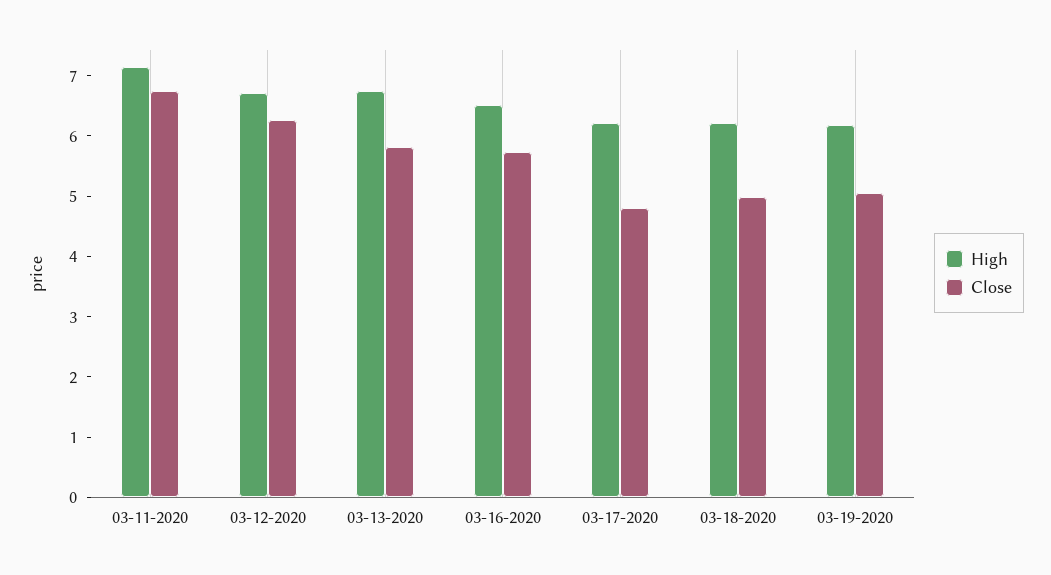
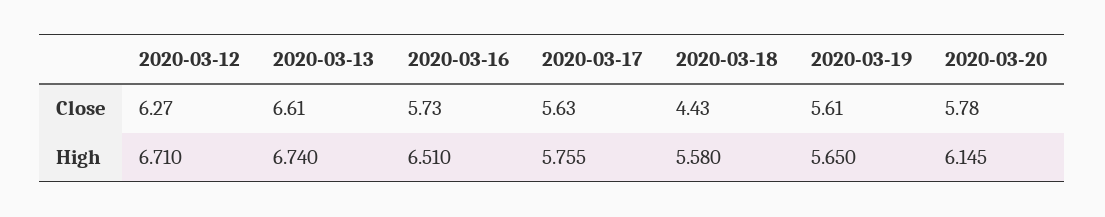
High, 03-11-2020: 7.2 -> none
Close, 03-11-2020: 6.8 -> none
Close, 03-13-2020: 5.8 -> 6.61
High, 03-17-2020: 6.2 -> 5.755
Close, 03-17-2020: 4.8 -> 5.63
High, 03-18-2020: 6.2 -> 5.58
Close, 03-18-2020: 5 -> 4.43
High, 03-19-2020: 6.2 -> 5.65
Close, 03-19-2020: 5 -> 5.61
Close, 2020-03-20: none -> 5.78
High, 2020-03-20: none -> 6.145

